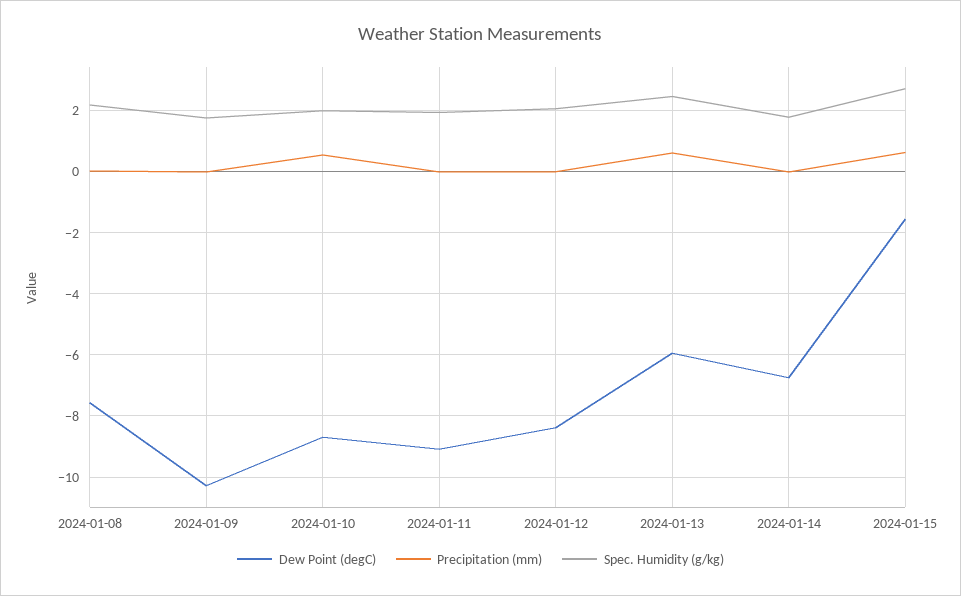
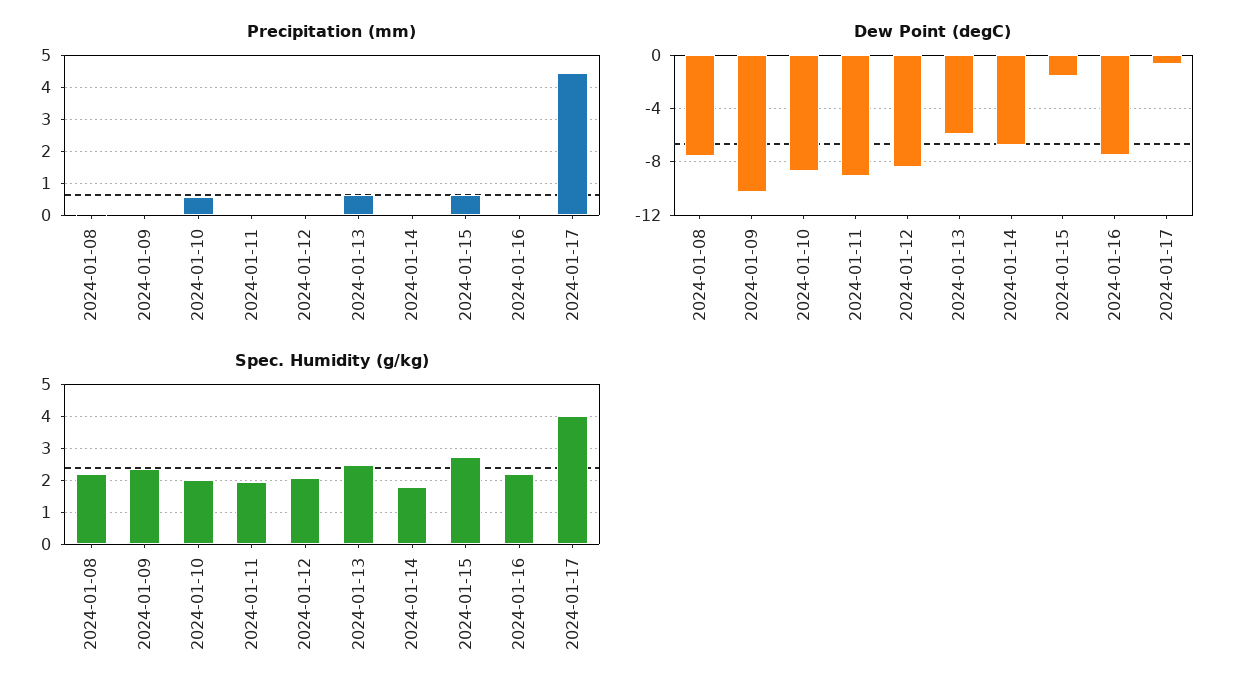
Spec. Humidity (g/kg), 2024-01-09: 1.8 -> 2.4
Precipitation (mm), 2024-01-16: none -> 0
Precipitation (mm), 2024-01-17: none -> 4.4
Dew Point (degC), 2024-01-16: none -> -7.5
Dew Point (degC), 2024-01-17: none -> -0.5
Spec. Humidity (g/kg), 2024-01-16: none -> 2.2
Spec. Humidity (g/kg), 2024-01-17: none -> 4

